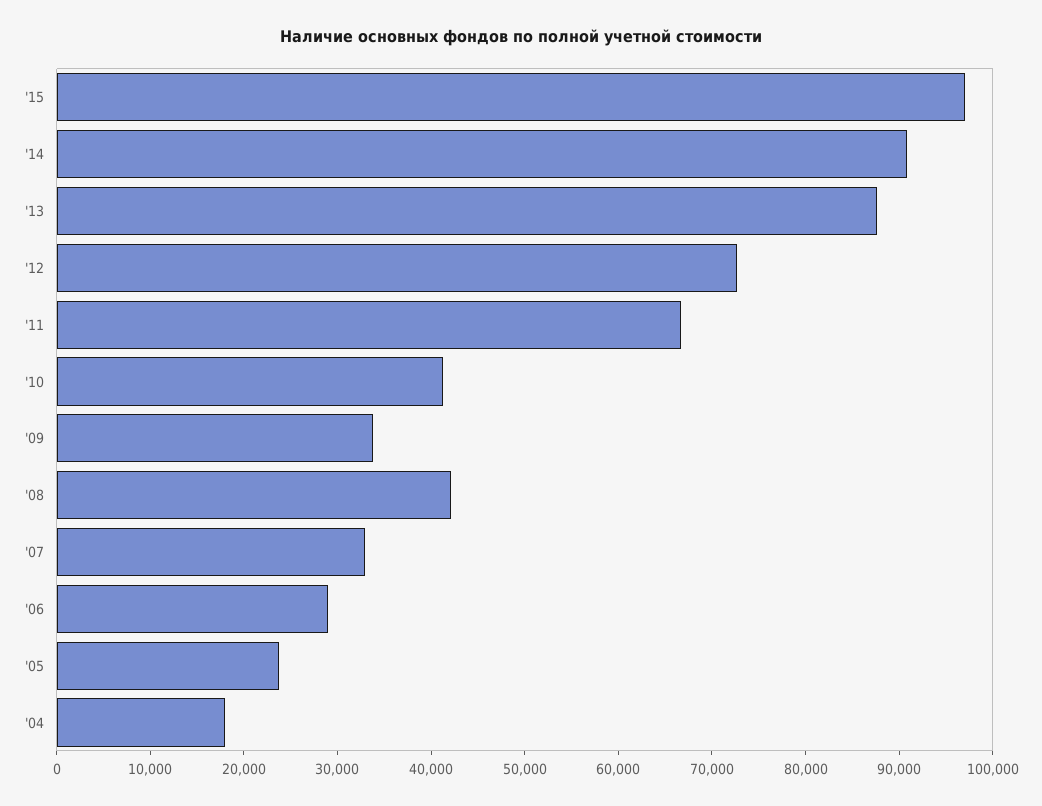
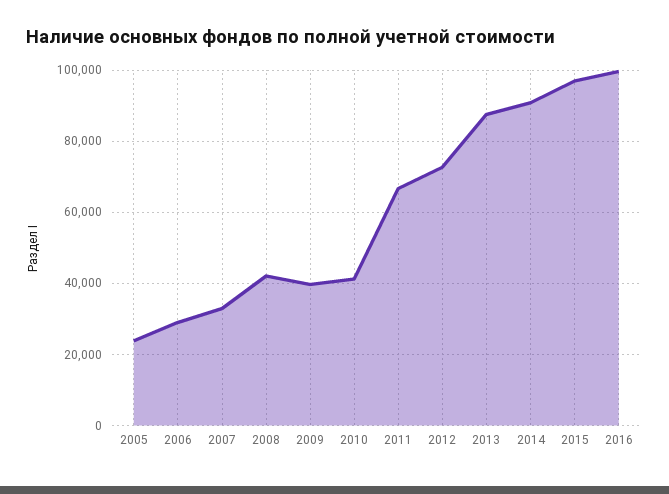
'09: 34000 -> 40000
'04: 18000 -> none
2016: none -> 100000

